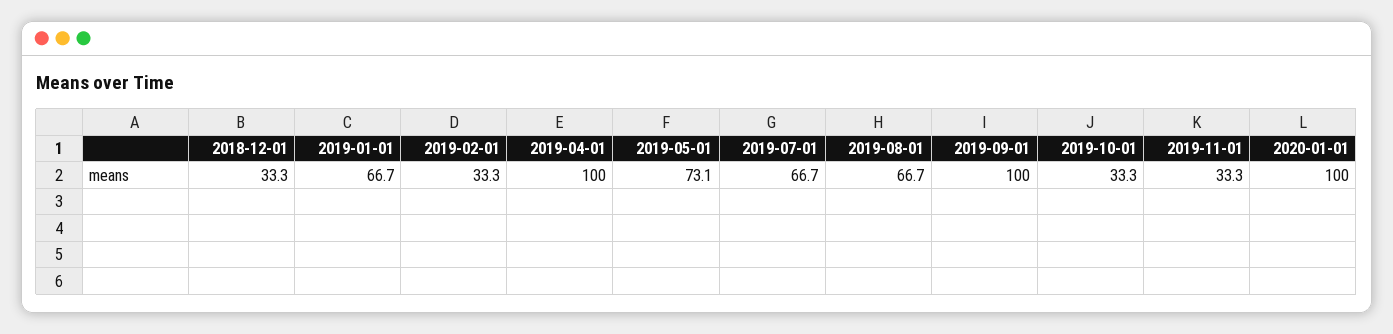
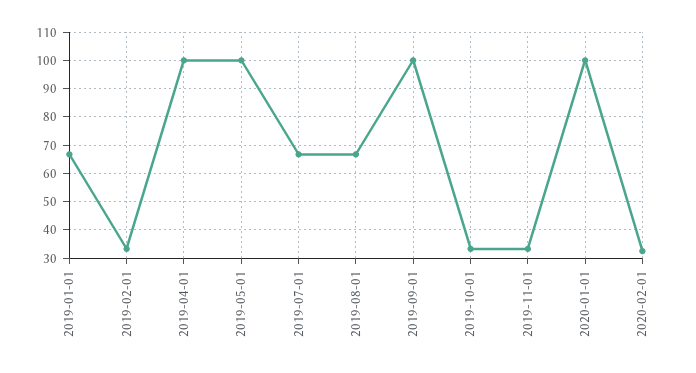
2018-12-01: 33.3 -> none
2019-05-01: 73.1 -> 100
2020-02-01: none -> 32.5

